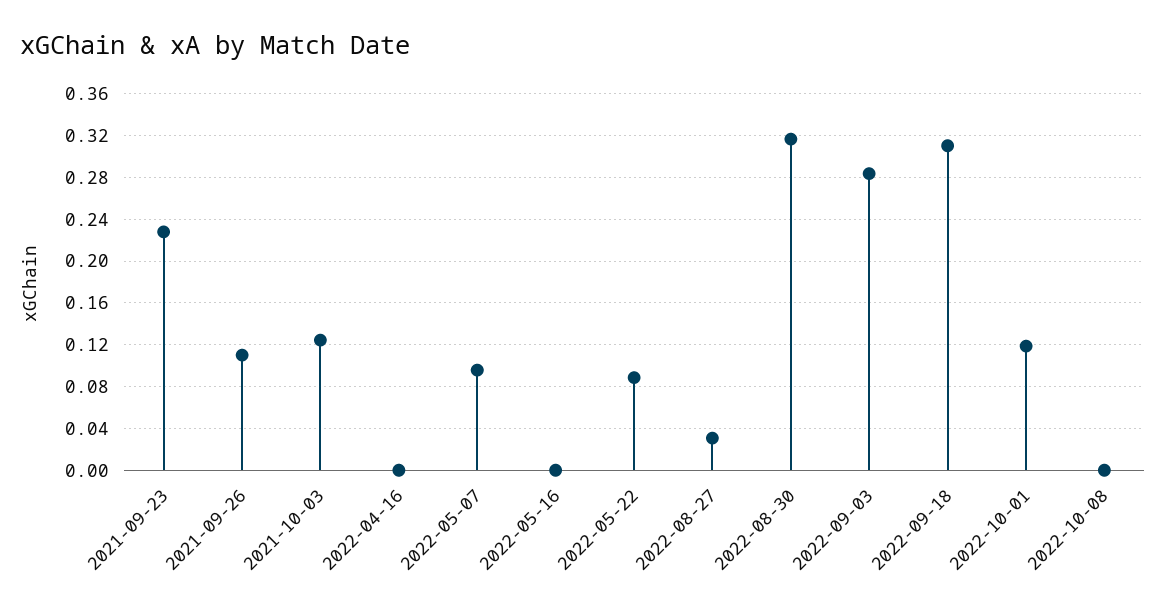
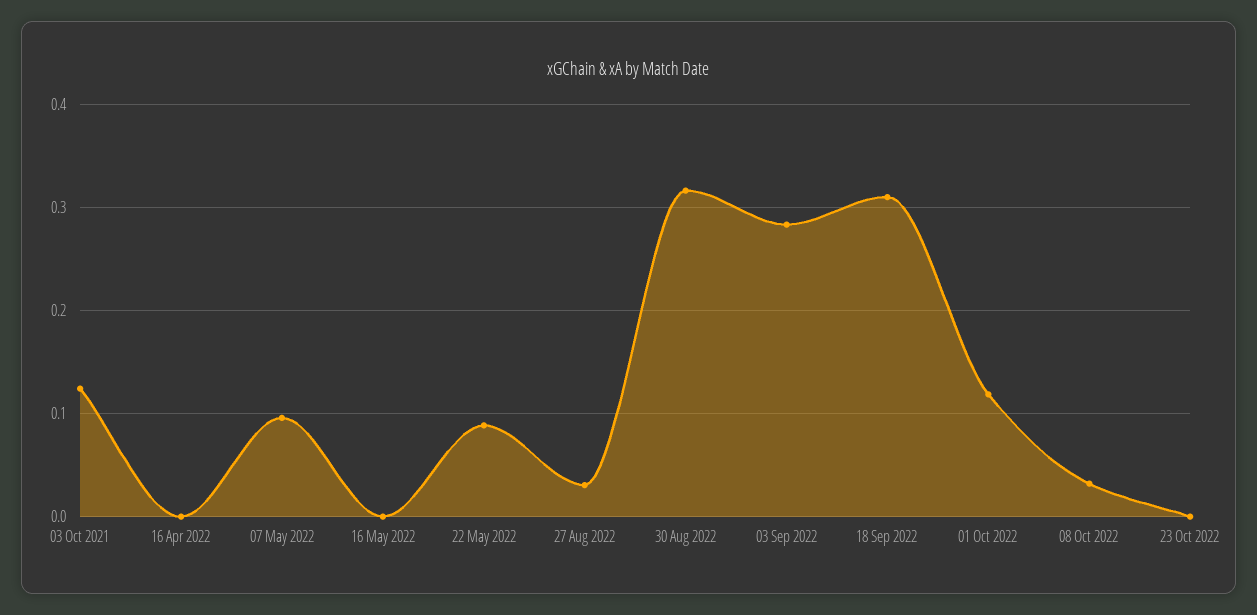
2021-09-23: 0.23 -> none
2021-09-26: 0.11 -> none
2022-10-08: 0 -> 0.03
23 Oct 2022: none -> 0

